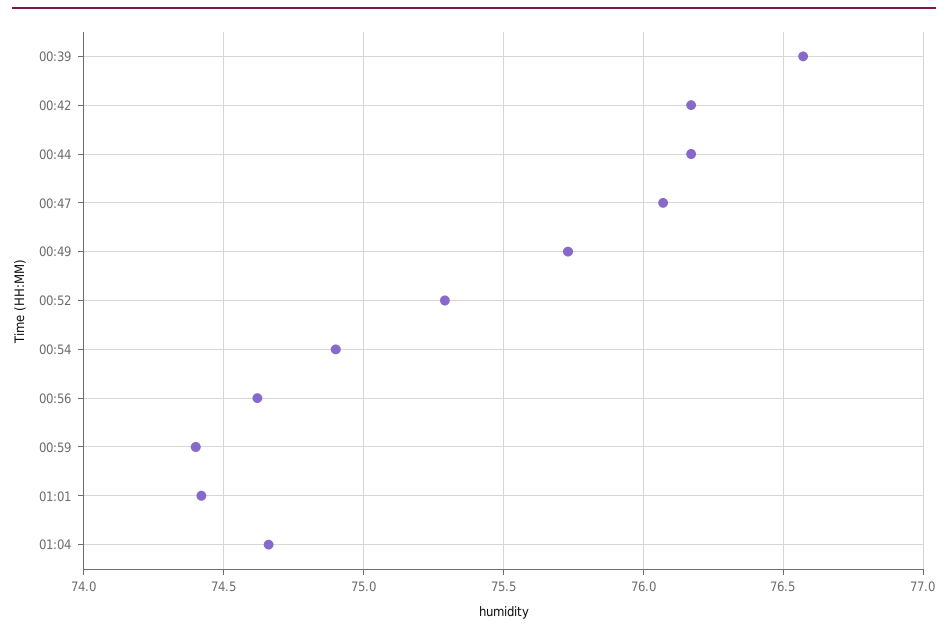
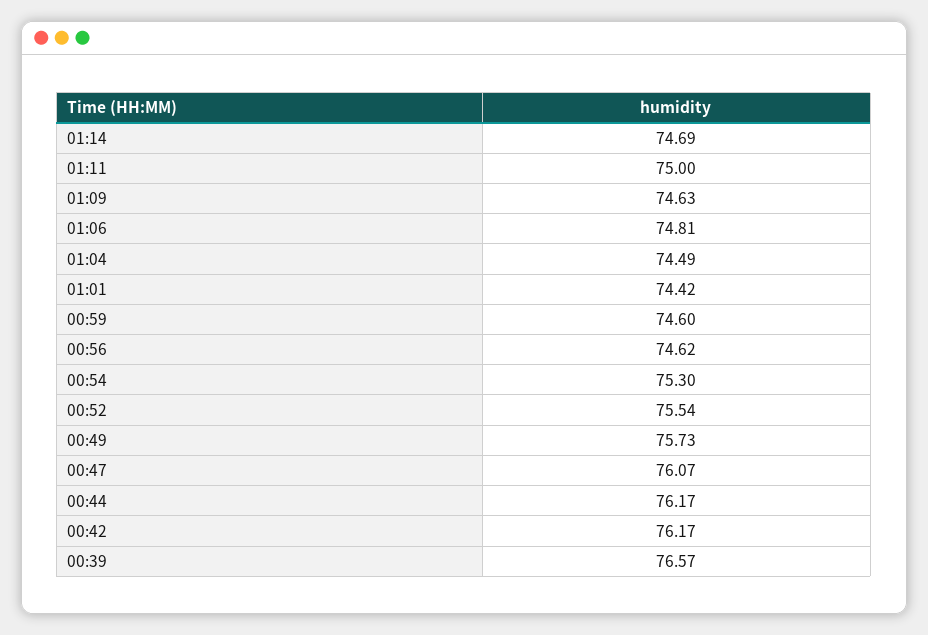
00:52: 75.3 -> 75.54
00:54: 74.9 -> 75.3
00:59: 74.4 -> 74.6
01:04: 74.65 -> 74.49
01:14: none -> 74.69
01:11: none -> 75
01:09: none -> 74.63
01:06: none -> 74.81

